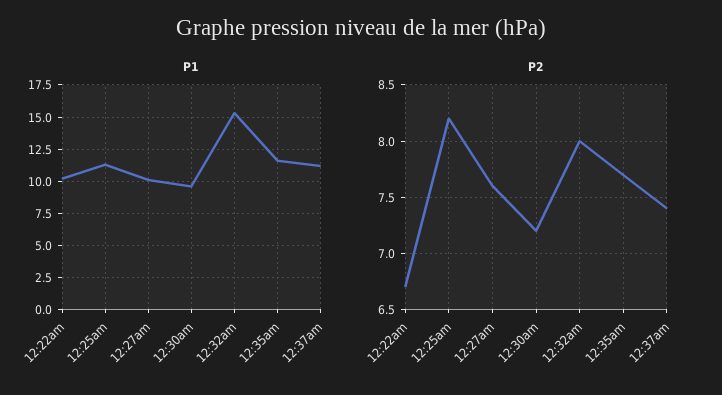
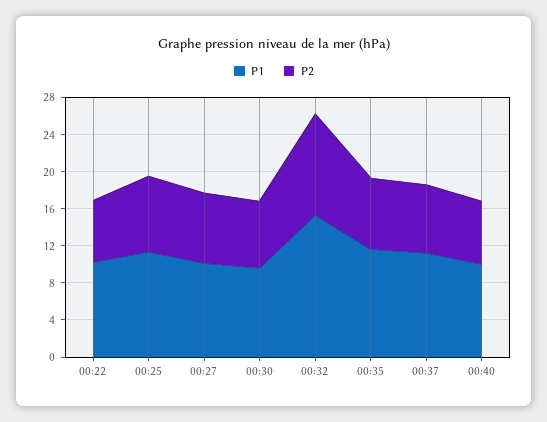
P2, 12:32am: 8 -> 11
P1, 00:40: none -> 10
P2, 00:40: none -> 7

